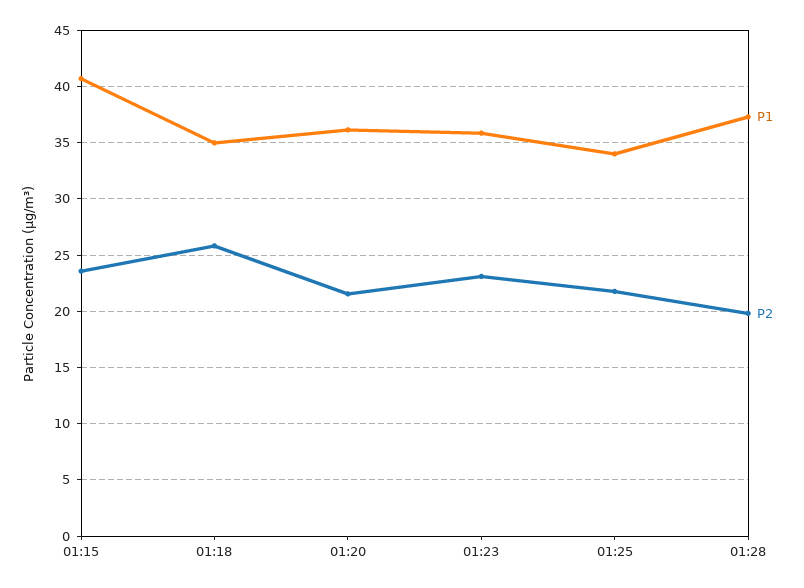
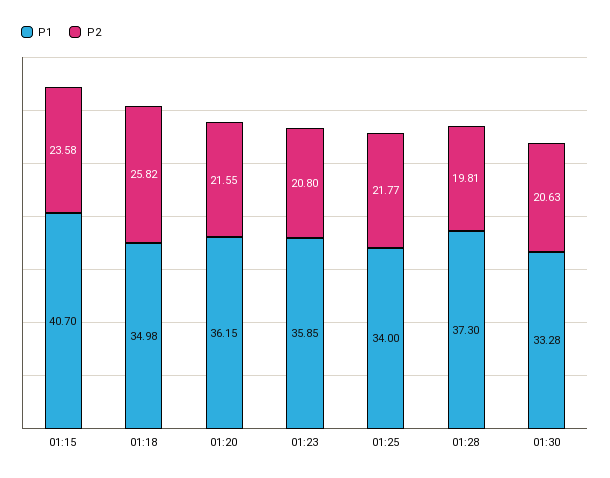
P2, 01:23: 23 -> 20.8
P1, 01:30: none -> 33.28
P2, 01:30: none -> 20.63

